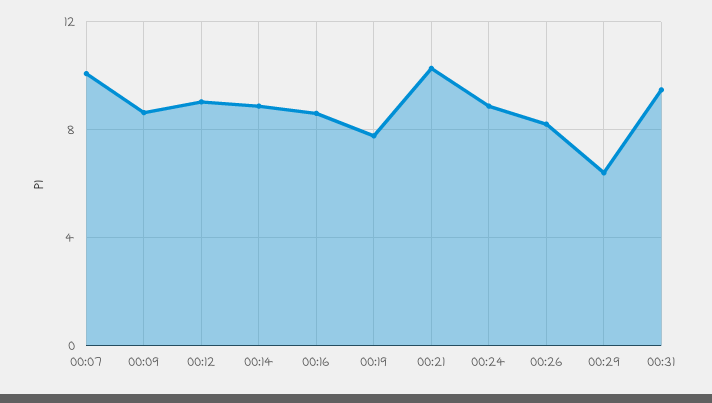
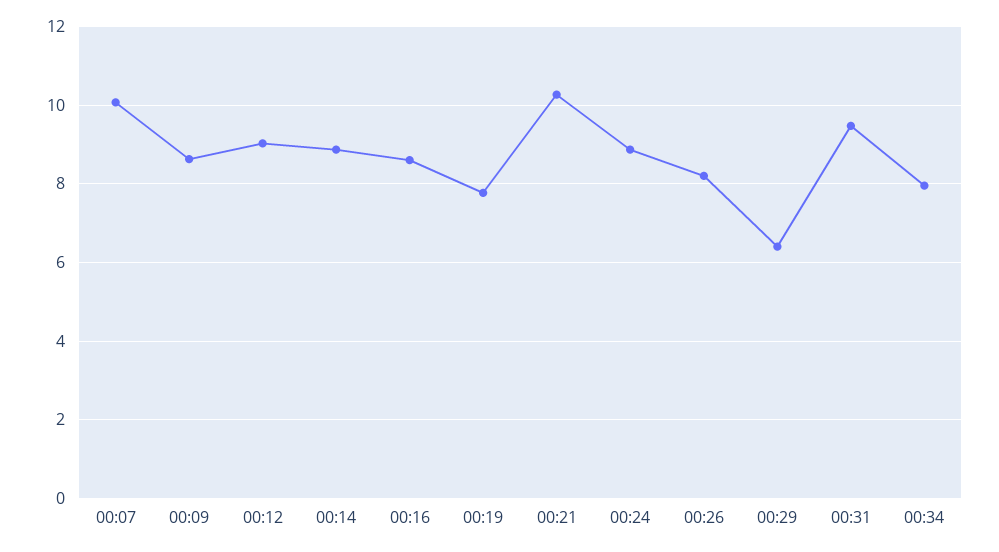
00:34: none -> 8

